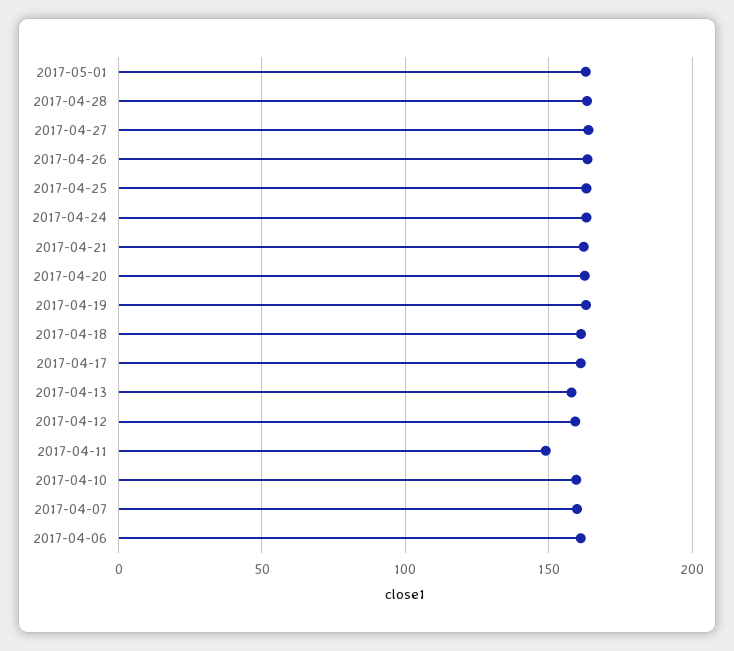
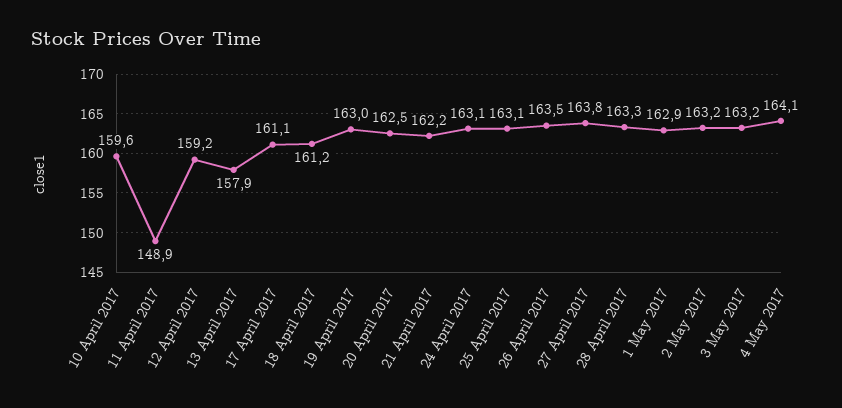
2017-04-07: 160 -> none
2017-04-06: 160 -> none
2 May 2017: none -> 163.2
3 May 2017: none -> 163.2
4 May 2017: none -> 164.1

